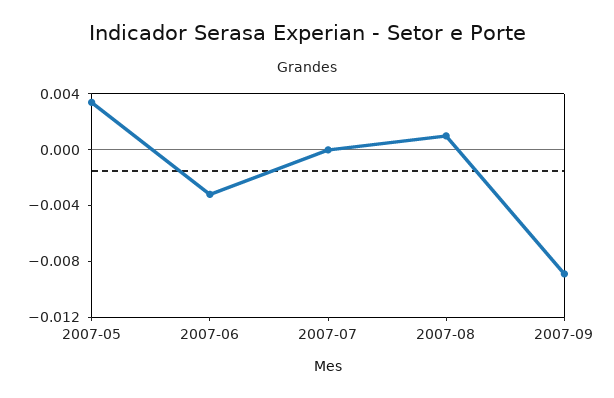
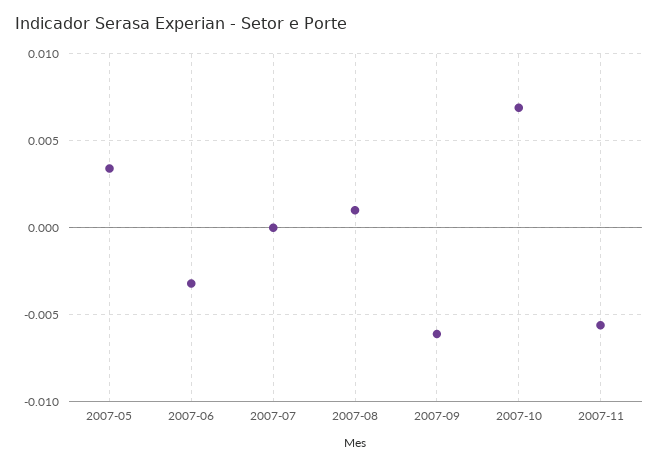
2007-09: -0.009 -> -0.006
2007-10: none -> 0.007
2007-11: none -> -0.0055

